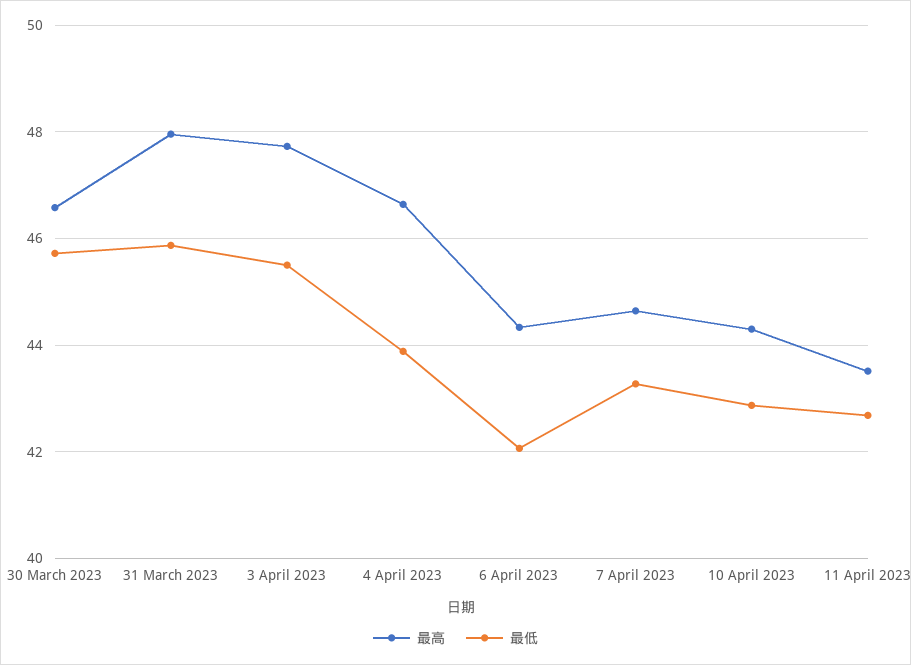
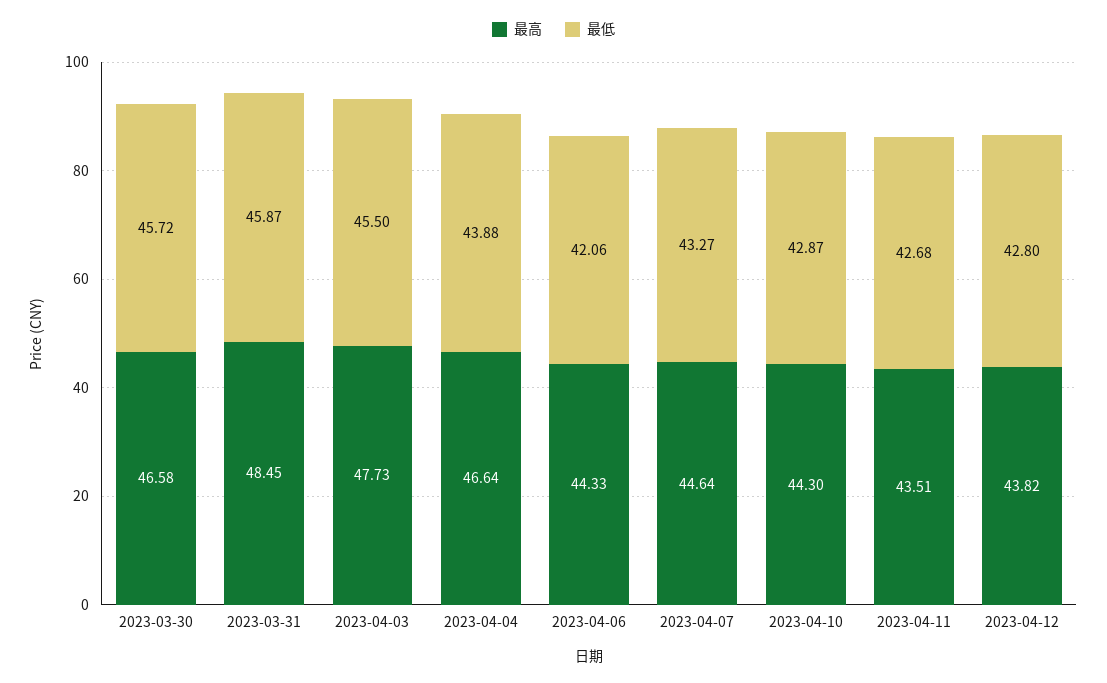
最高, 31 March 2023: 48 -> 48.45
最高, 2023-04-12: none -> 43.82
最低, 2023-04-12: none -> 42.8

